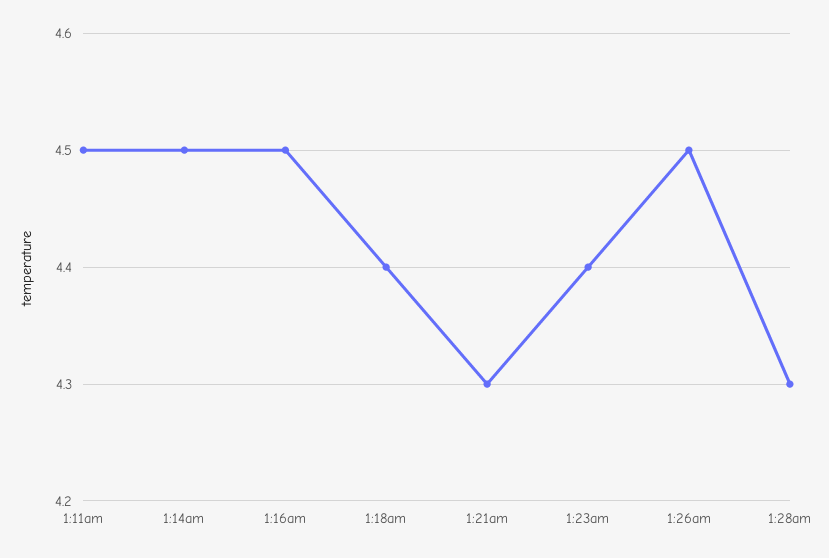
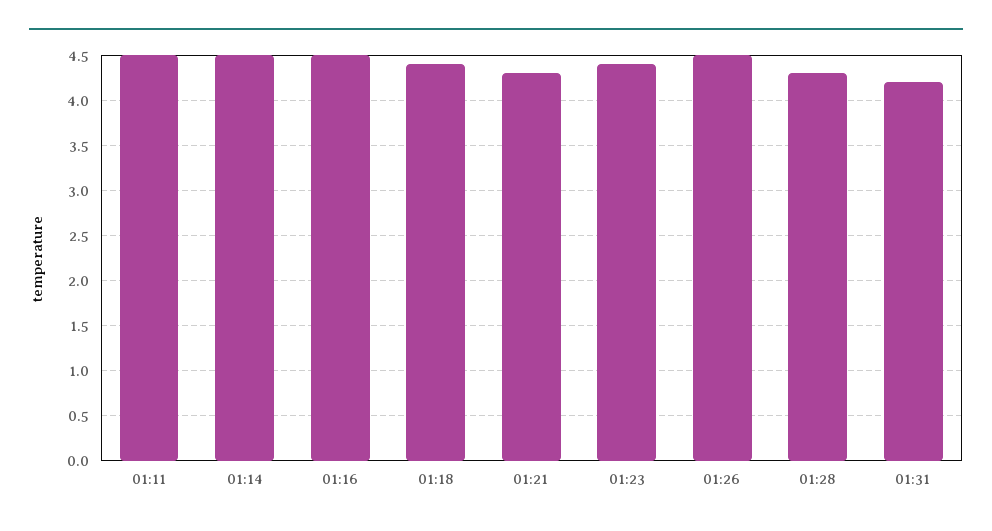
01:31: none -> 4.2

